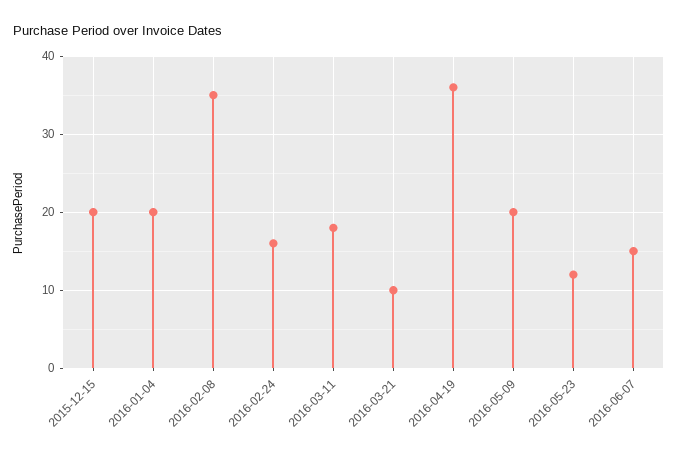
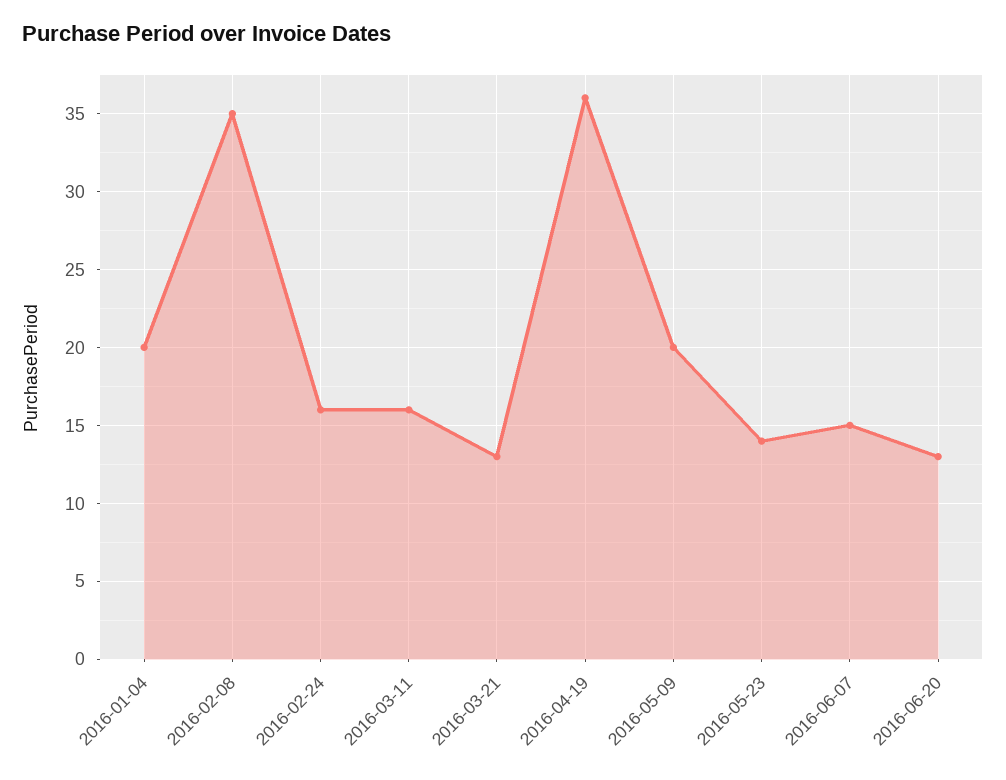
2015-12-15: 20 -> none
2016-03-11: 18 -> 16
2016-03-21: 10 -> 13
2016-05-23: 12 -> 14
2016-06-20: none -> 13

